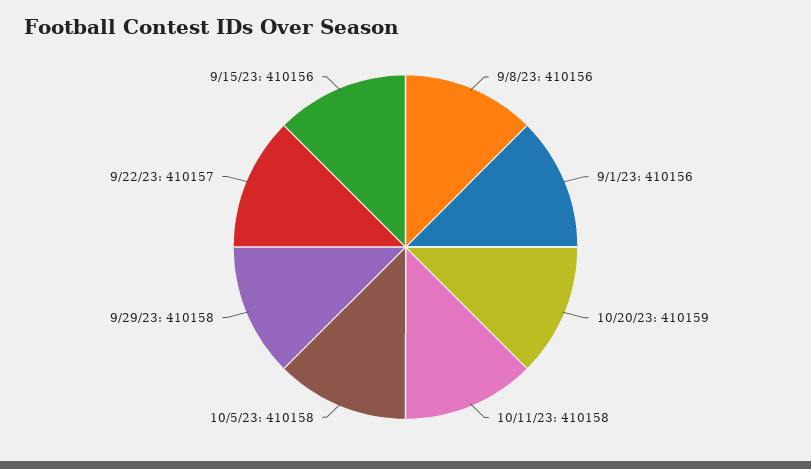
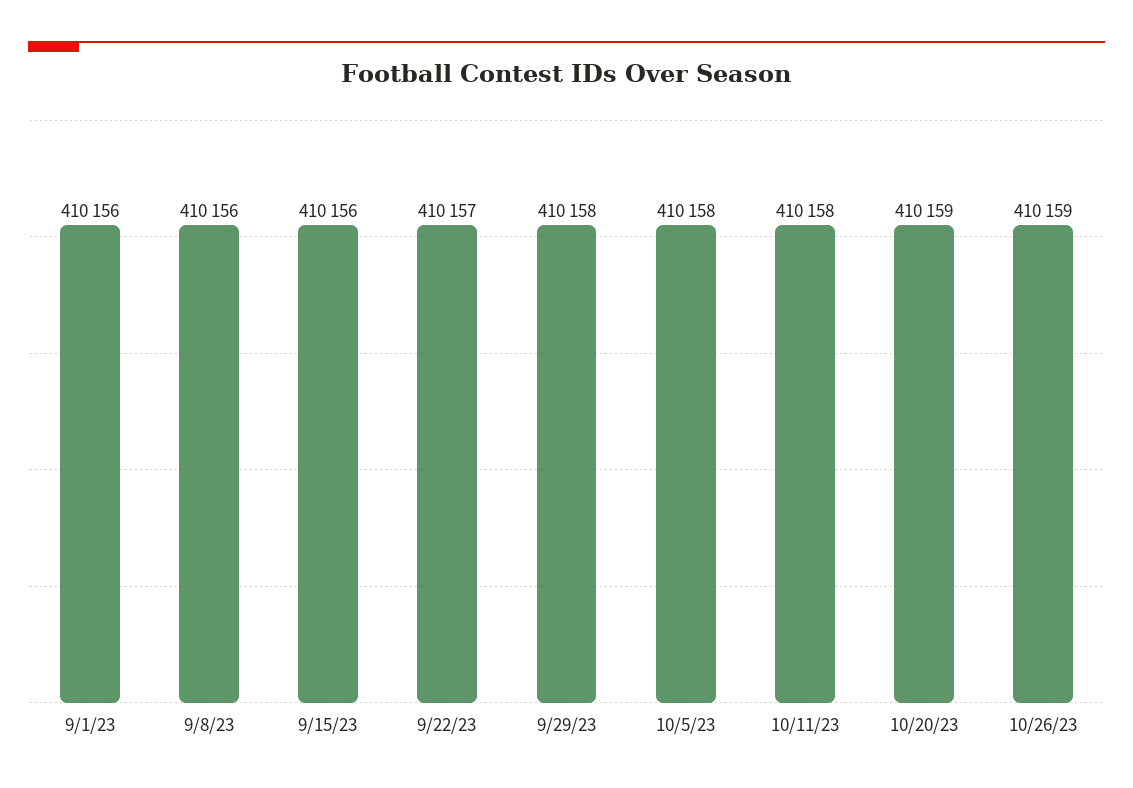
10/26/23: none -> 410159

